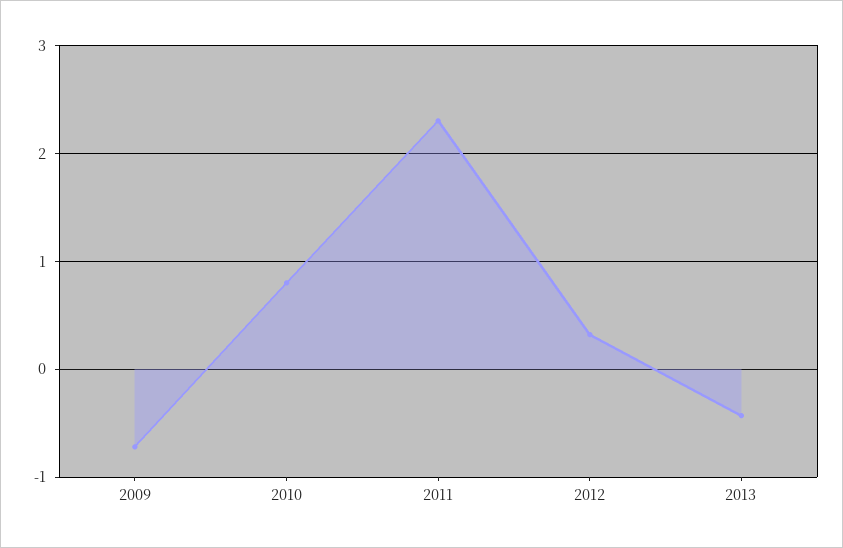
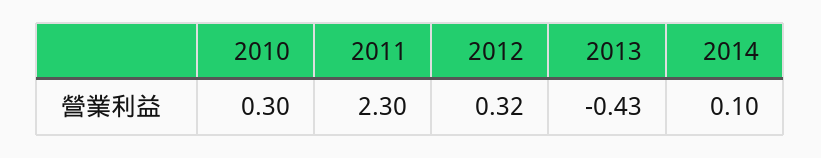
2009: -0.7 -> none
2010: 0.8 -> 0.3
2014: none -> 0.1

